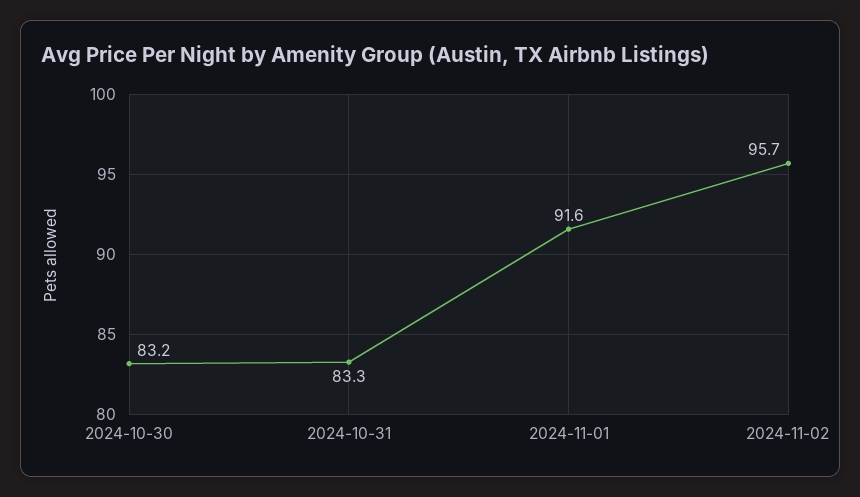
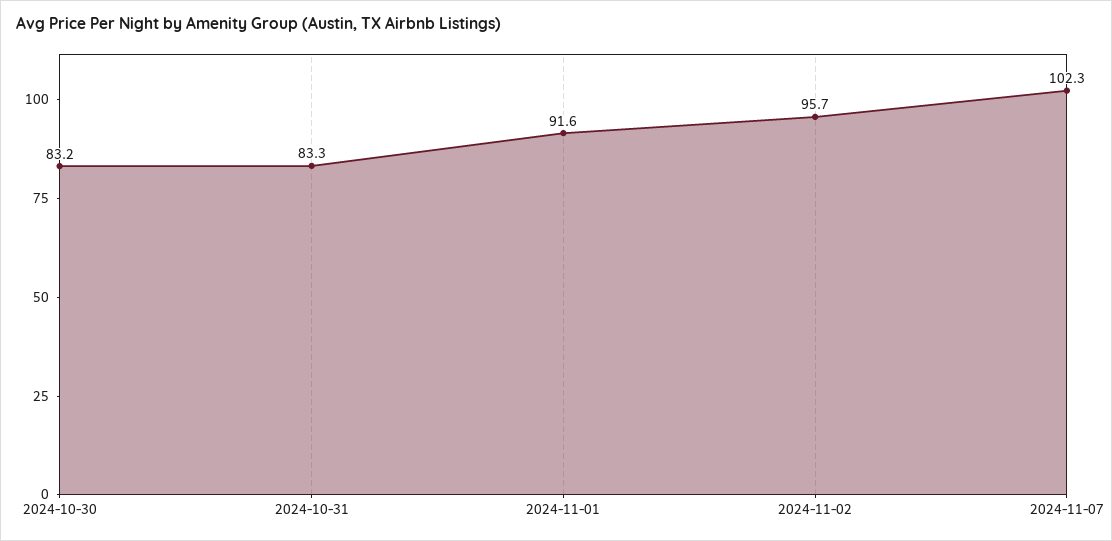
2024-11-07: none -> 102.3

